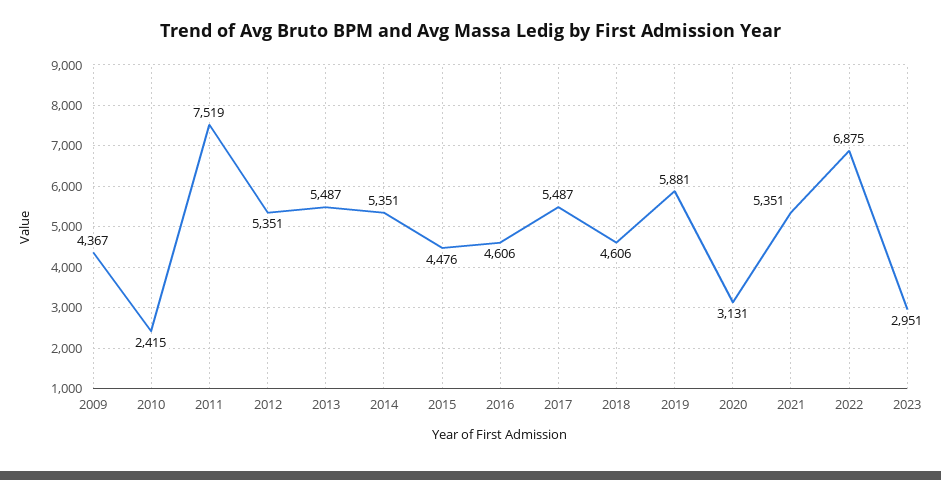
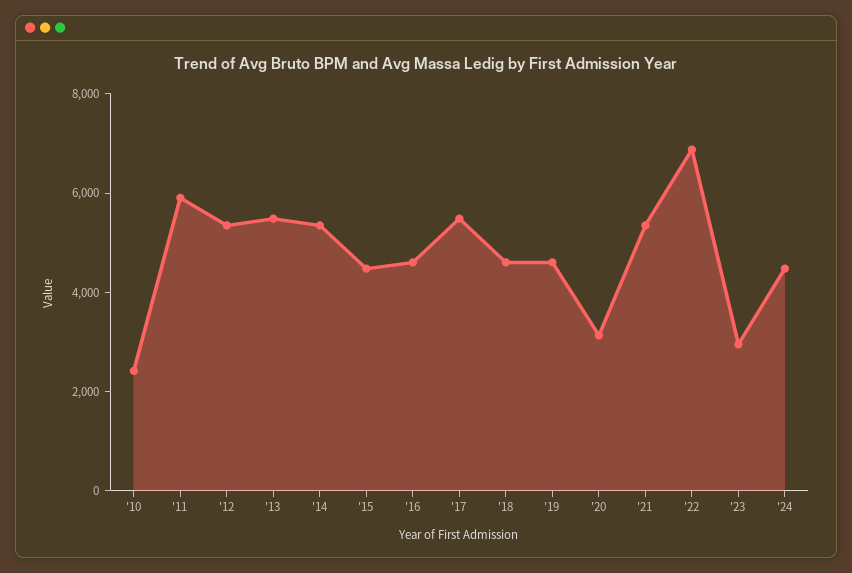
2009: 4367 -> none
2011: 7519 -> 6000
2019: 5881 -> 4500
'24: none -> 4500

